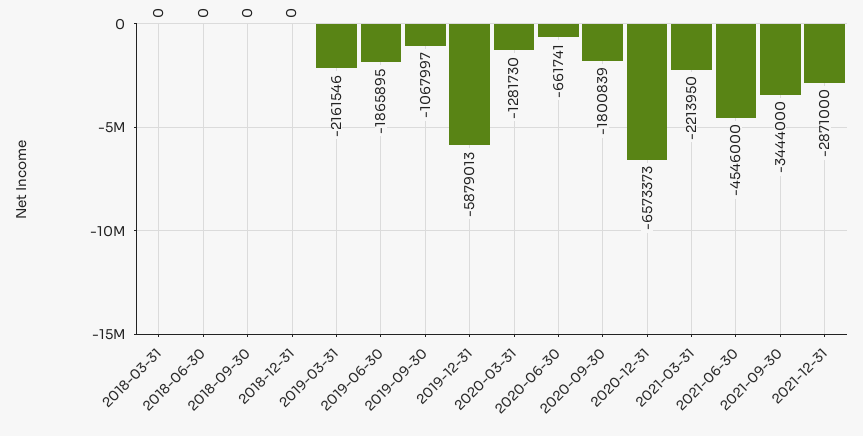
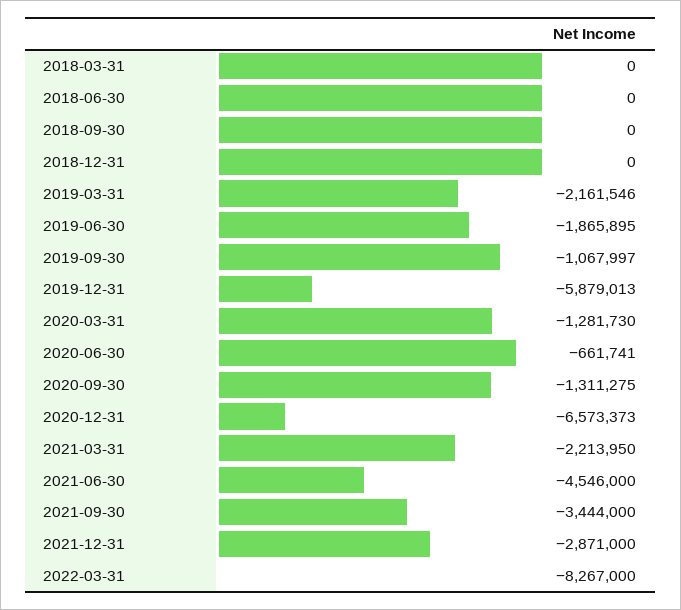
2020-09-30: -1800839 -> -1311275
2022-03-31: none -> -8267000

